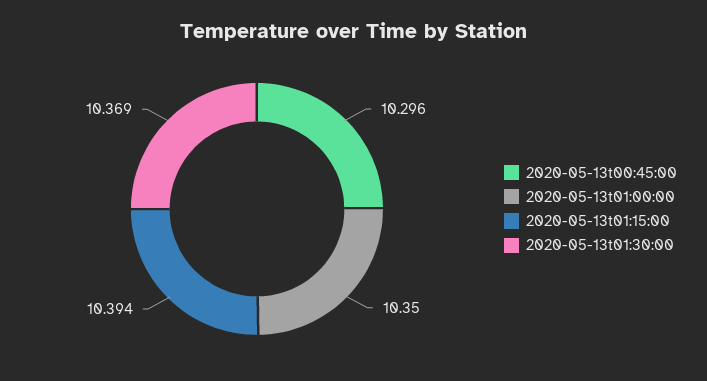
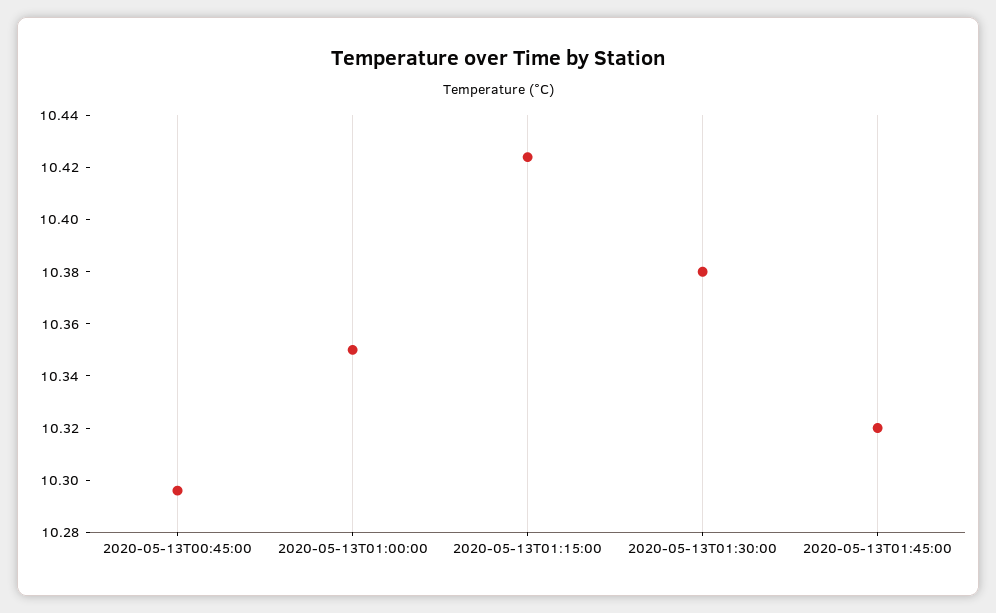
2020-05-13t01:15:00: 10.394 -> 10.425
2020-05-13t01:30:00: 10.369 -> 10.38
2020-05-13T01:45:00: none -> 10.32

